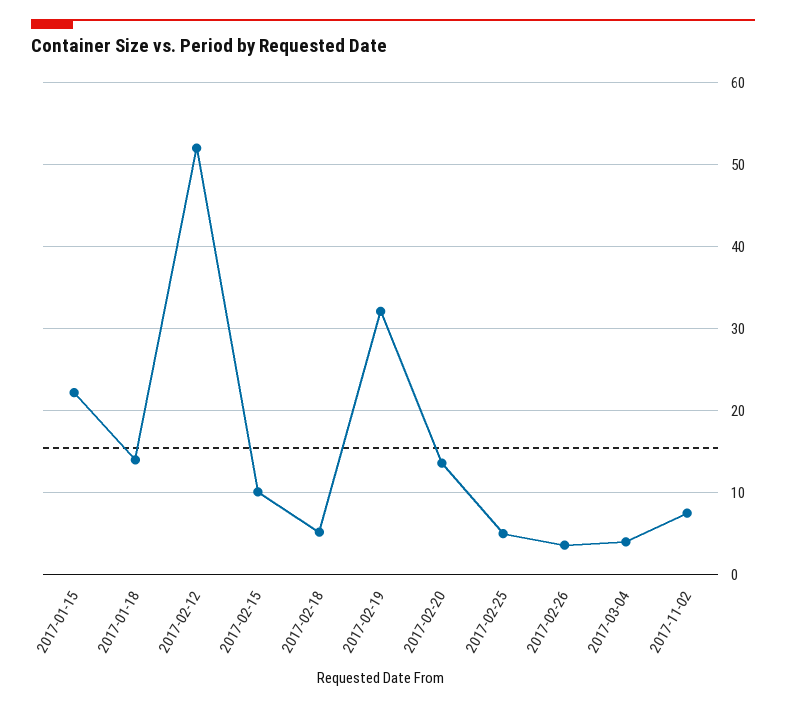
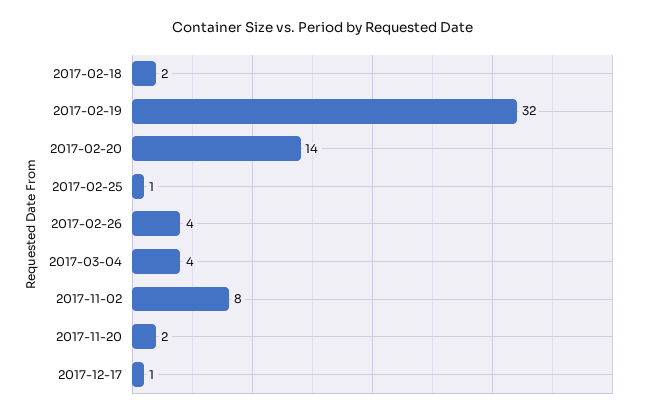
2017-01-15: 22 -> none
2017-01-18: 14 -> none
2017-02-12: 52 -> none
2017-02-15: 10 -> none
2017-02-18: 5 -> 2
2017-02-25: 5 -> 1
2017-11-20: none -> 2
2017-12-17: none -> 1

